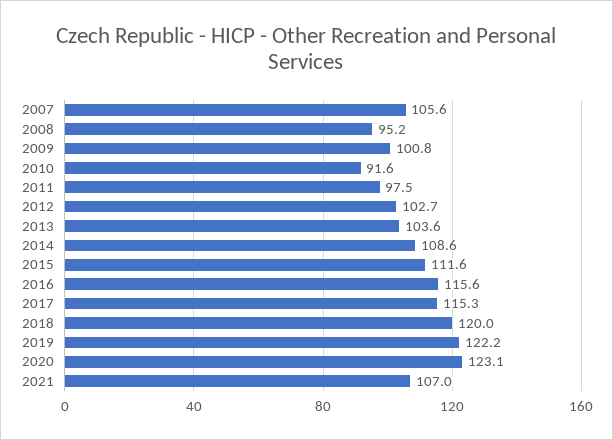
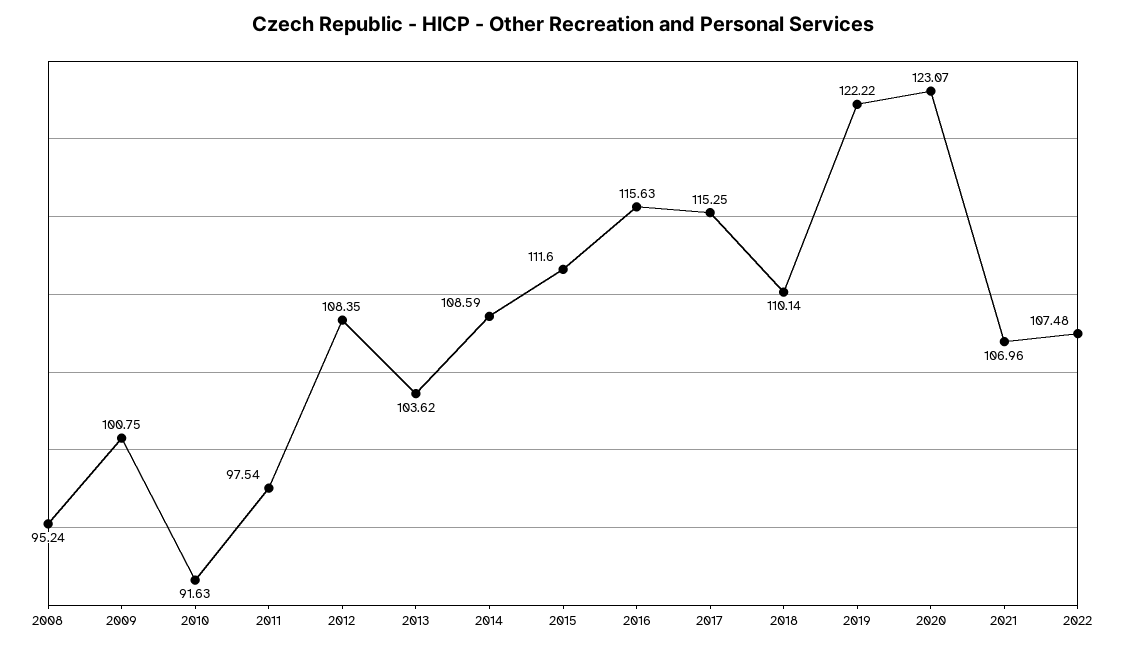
2007: 105.6 -> none
2012: 102.7 -> 108.35
2018: 120 -> 110.14
2022: none -> 107.48

